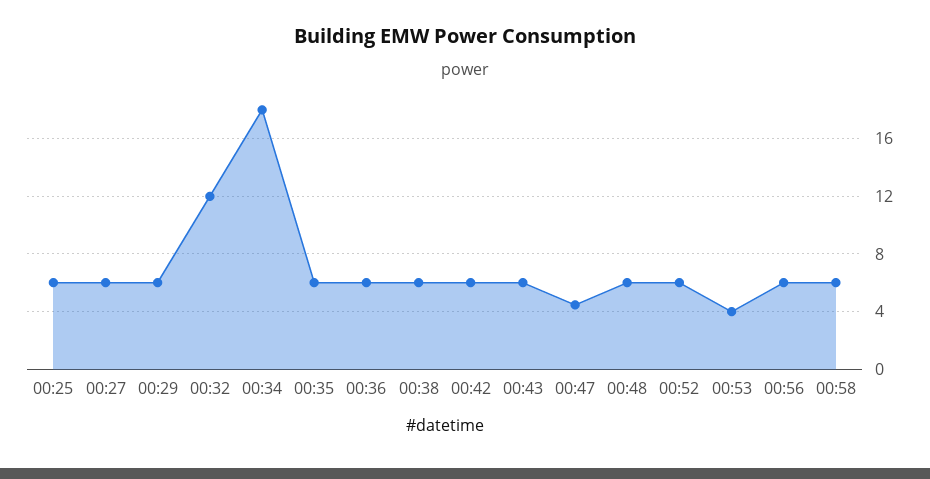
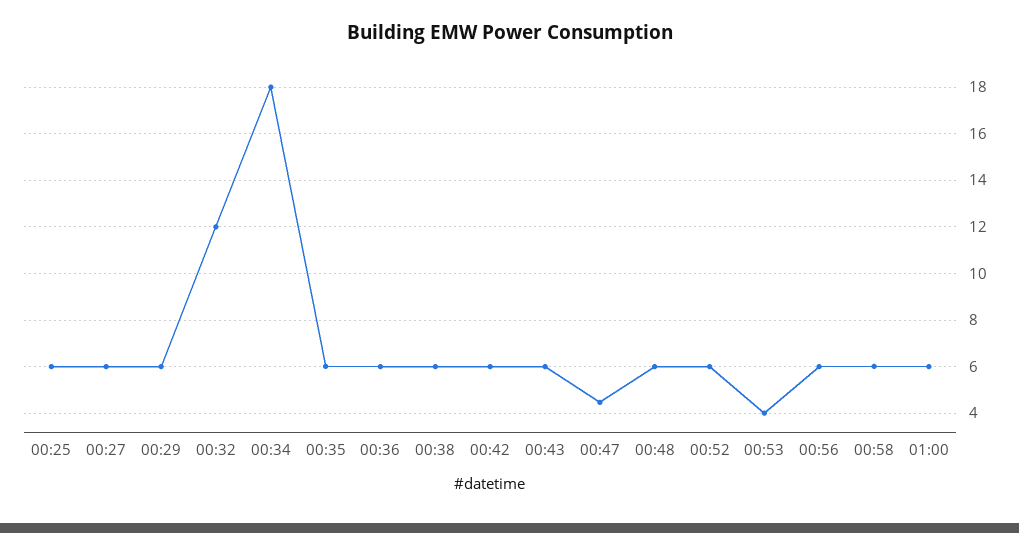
01:00: none -> 6

